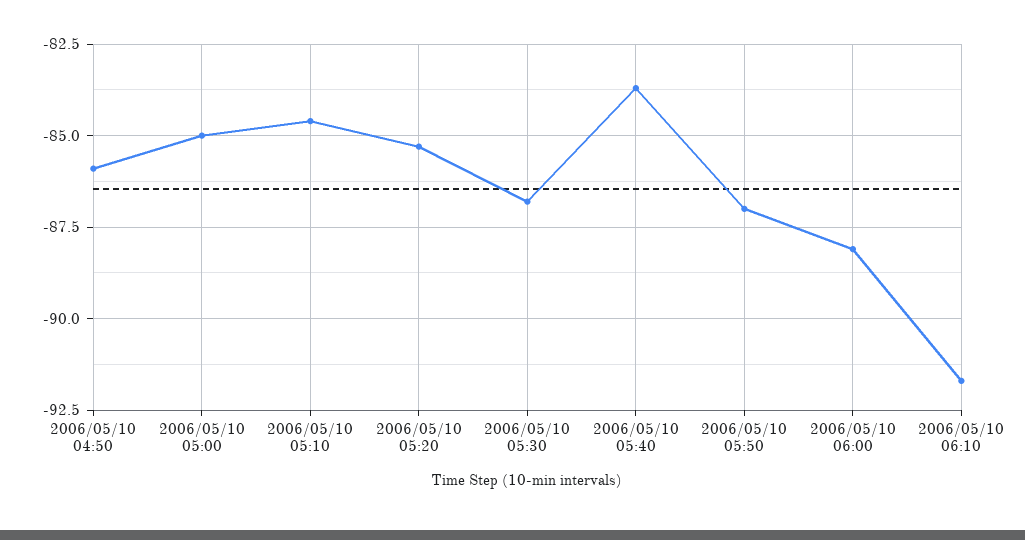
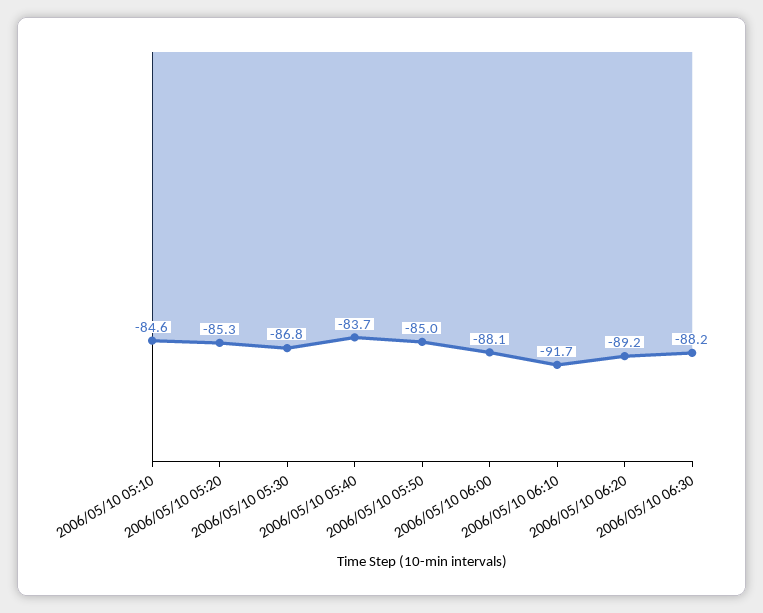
2006/05/10 04:50: -86 -> none
2006/05/10 05:00: -85 -> none
2006/05/10 05:50: -87 -> -85
2006/05/10 06:20: none -> -89.2
2006/05/10 06:30: none -> -88.2

